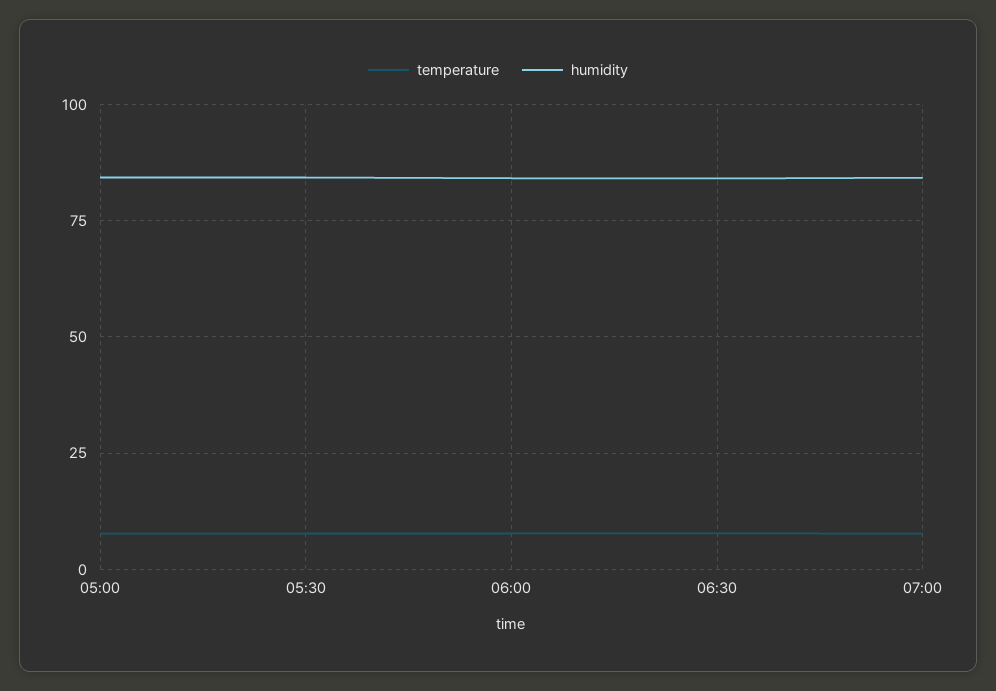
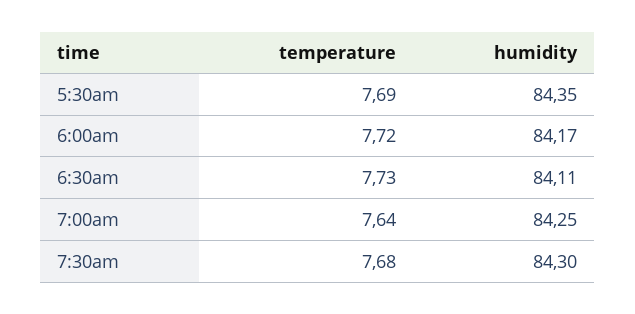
temperature, 05:00: 7.5 -> none
humidity, 05:00: 85 -> none
temperature, 7:30am: none -> 7.68
humidity, 7:30am: none -> 84.3

